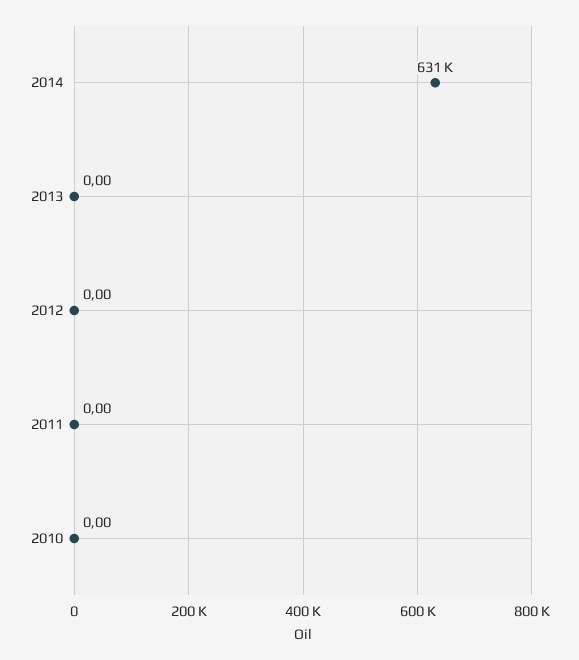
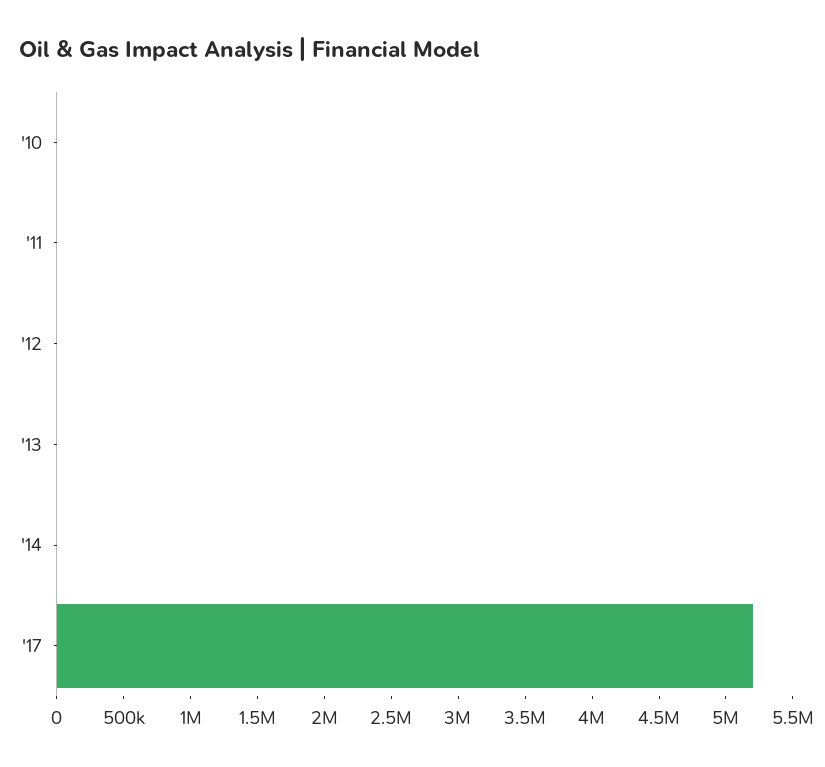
2014: 631000 -> 0
'17: none -> 5200000

